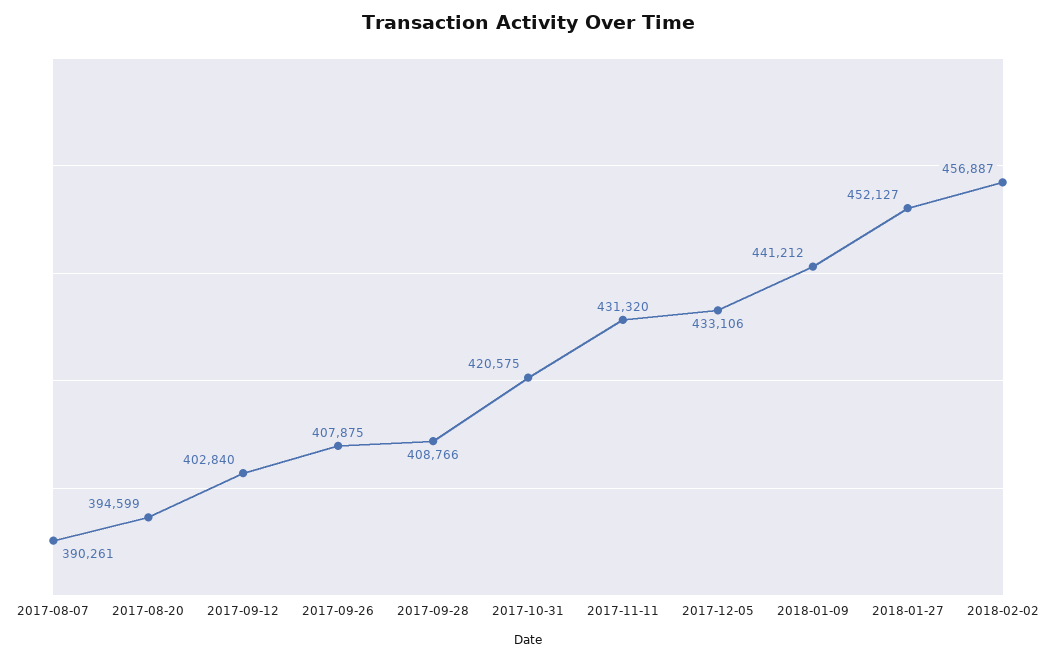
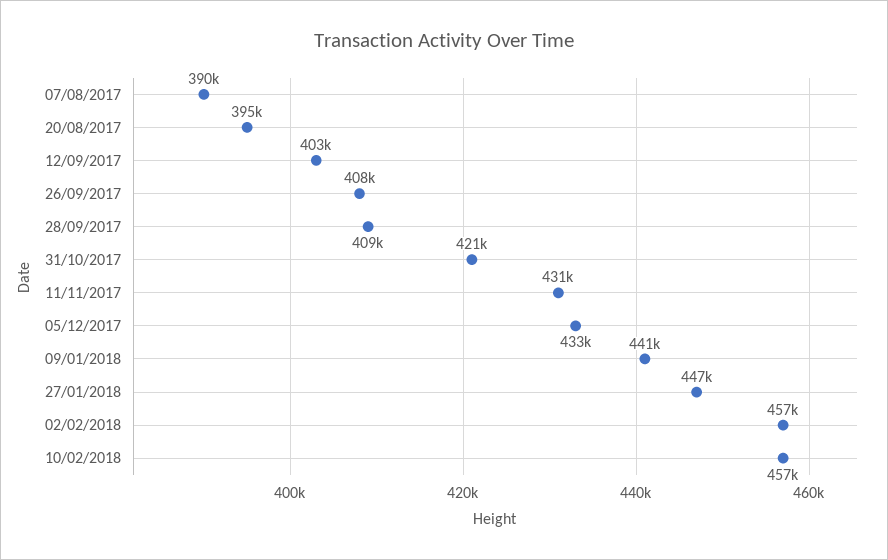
2018-01-27: 452127 -> 447000
10/02/2018: none -> 457000

